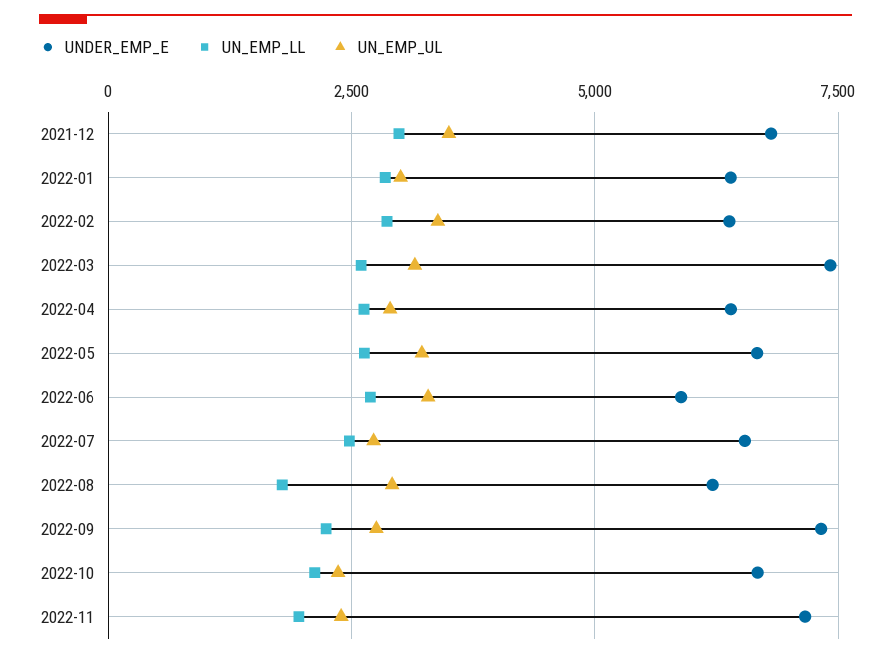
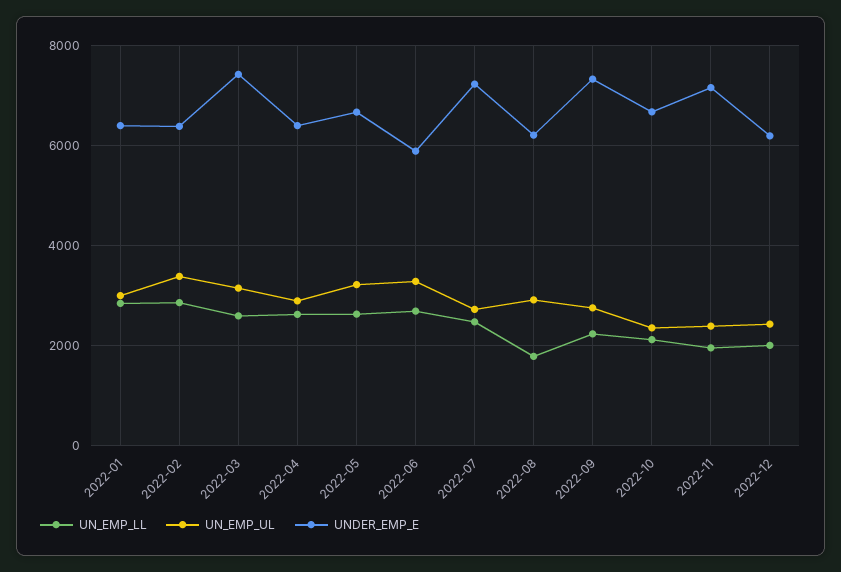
UNDER_EMP_E, 2021-12: 6750 -> none
UN_EMP_LL, 2021-12: 3000 -> none
UN_EMP_UL, 2021-12: 3500 -> none
UNDER_EMP_E, 2022-07: 6500 -> 7200
UN_EMP_LL, 2022-12: none -> 2000
UN_EMP_UL, 2022-12: none -> 2400
UNDER_EMP_E, 2022-12: none -> 6200

